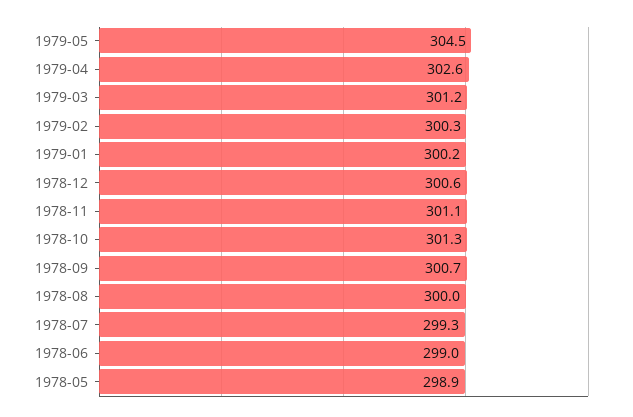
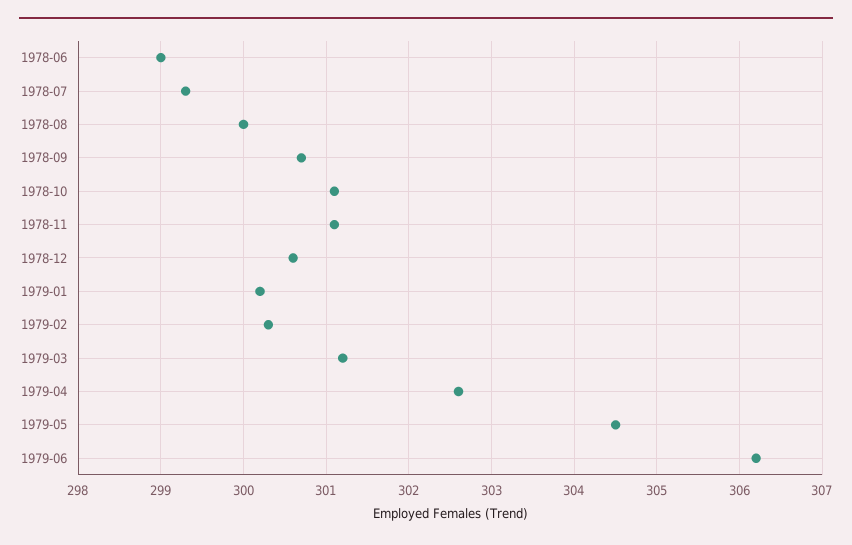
1978-10: 301.3 -> 301.1
1978-05: 298.9 -> none
1979-06: none -> 306.2

